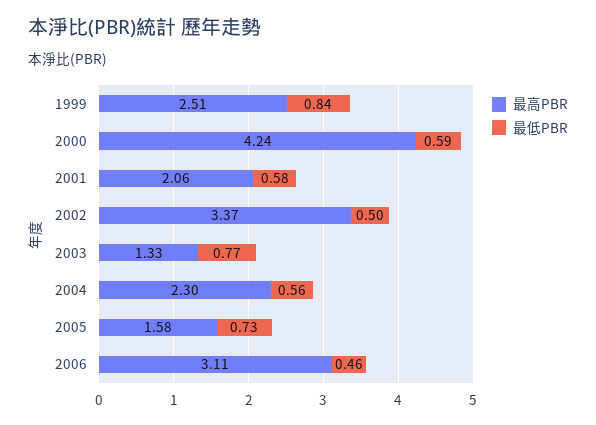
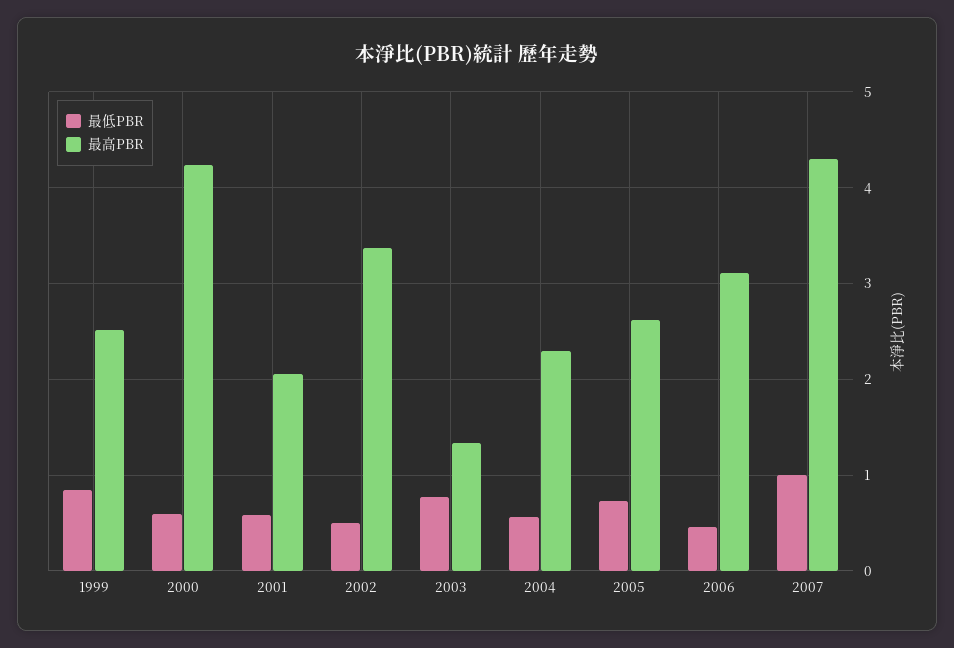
最高PBR, 2005: 1.58 -> 2.6
最低PBR, 2007: none -> 1
最高PBR, 2007: none -> 4.3

